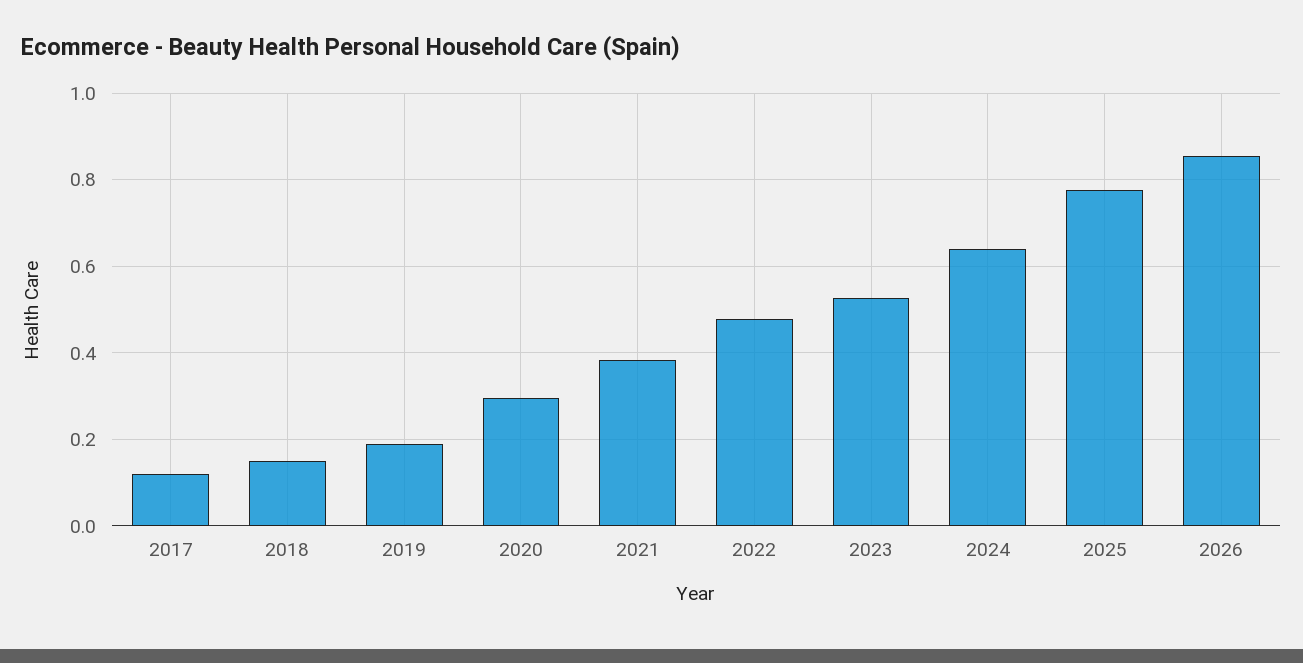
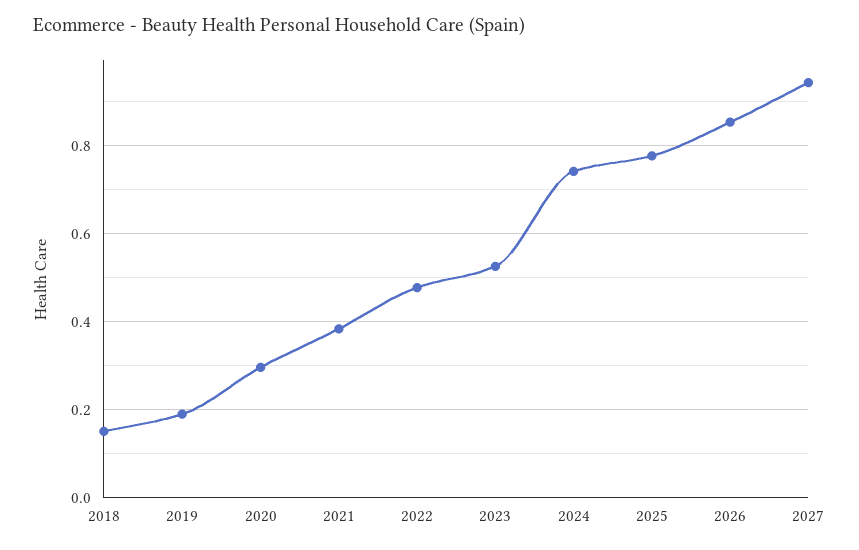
2017: 0.12 -> none
2024: 0.64 -> 0.74
2027: none -> 0.94

